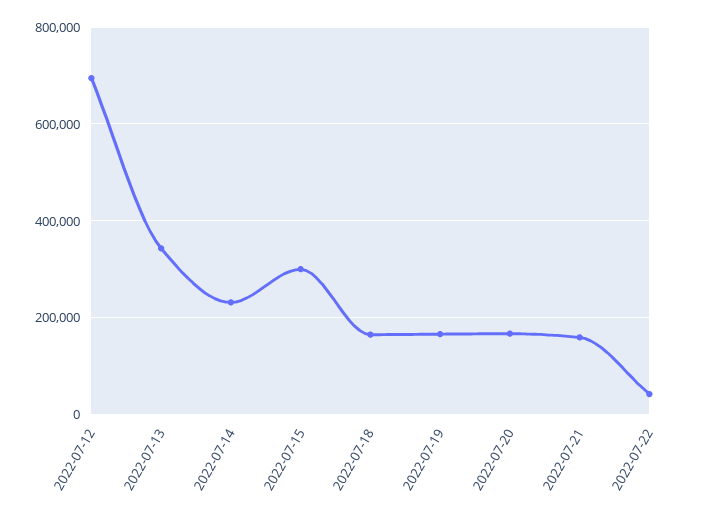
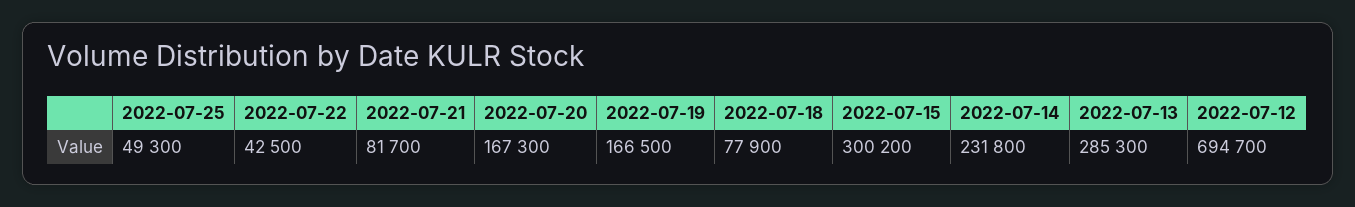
2022-07-13: 340000 -> 285300
2022-07-18: 160000 -> 77900
2022-07-21: 160000 -> 81700
2022-07-25: none -> 49300

